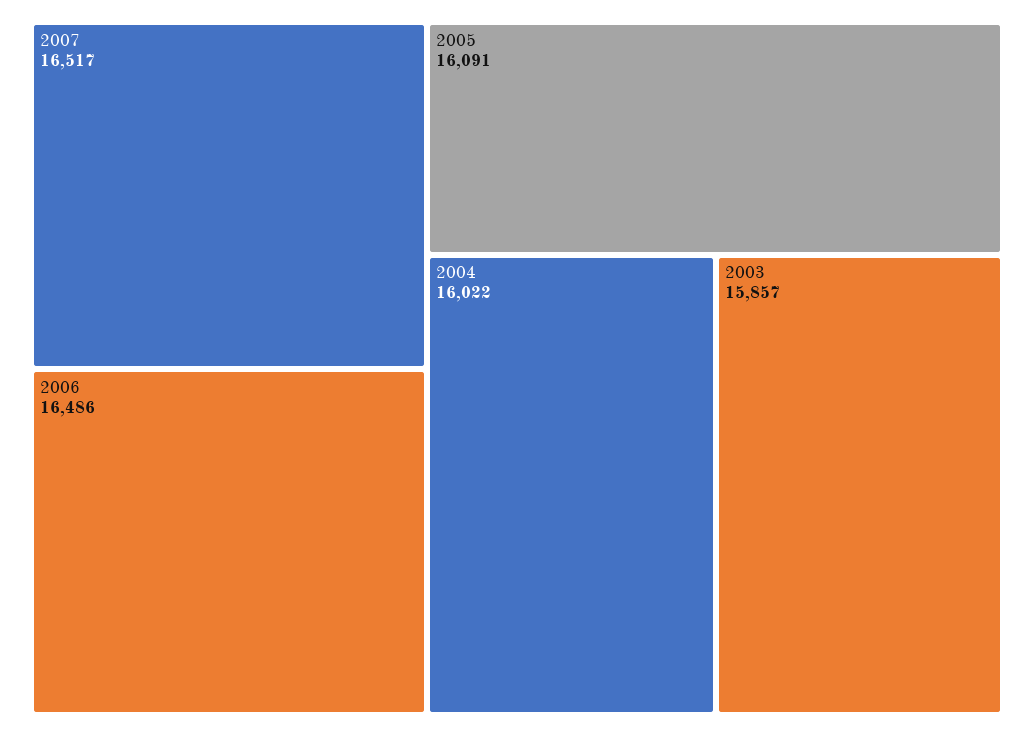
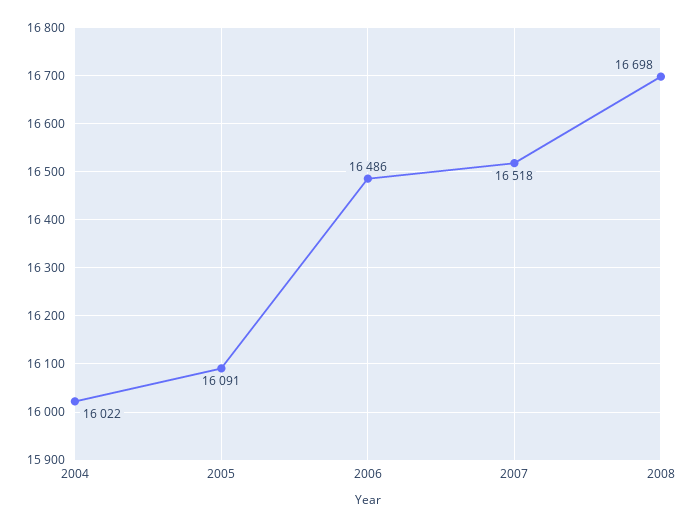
2007: 16517 -> 16518
2003: 15857 -> none
2008: none -> 16698

